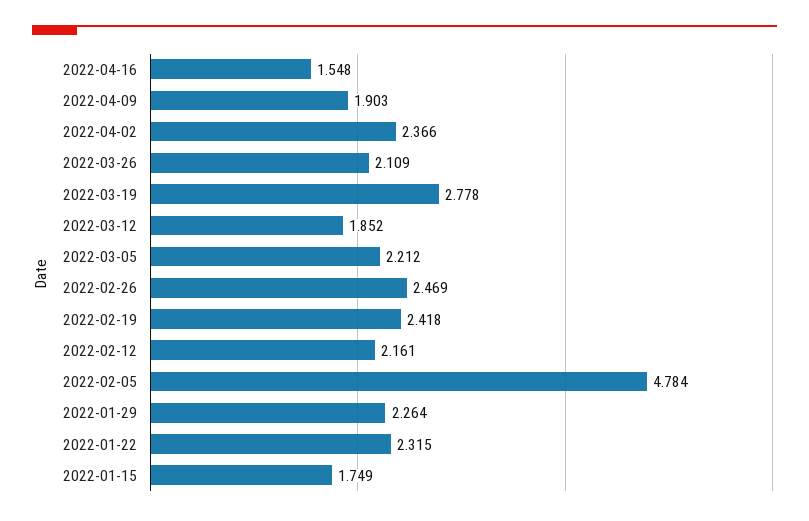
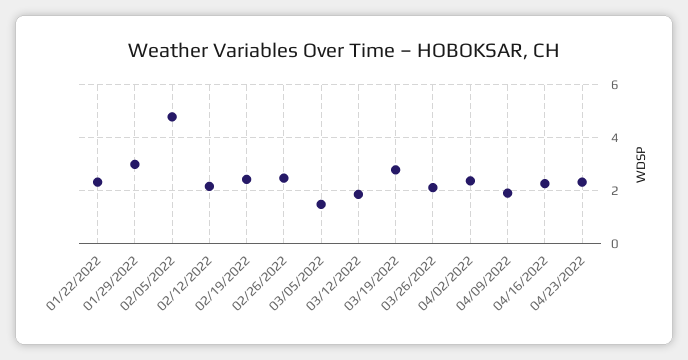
2022-04-16: 1.548 -> 2.25
2022-03-05: 2.212 -> 1.5
2022-01-29: 2.264 -> 3
2022-01-15: 1.749 -> none
04/23/2022: none -> 2.25

